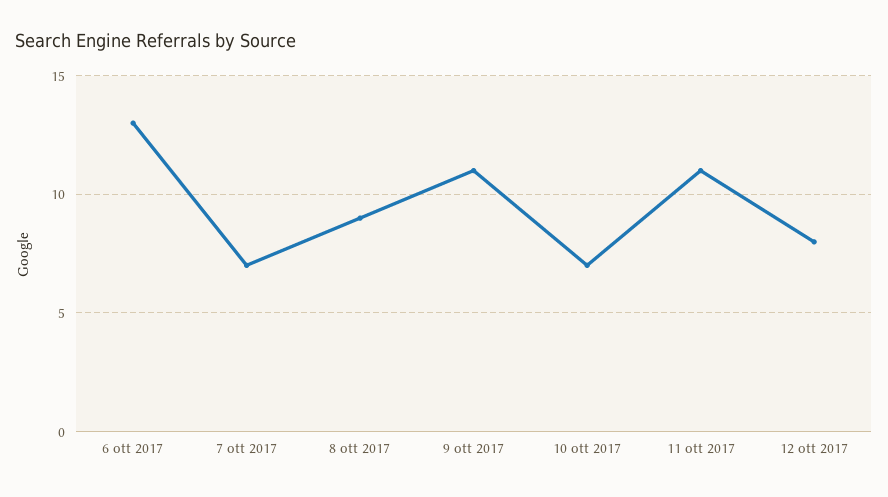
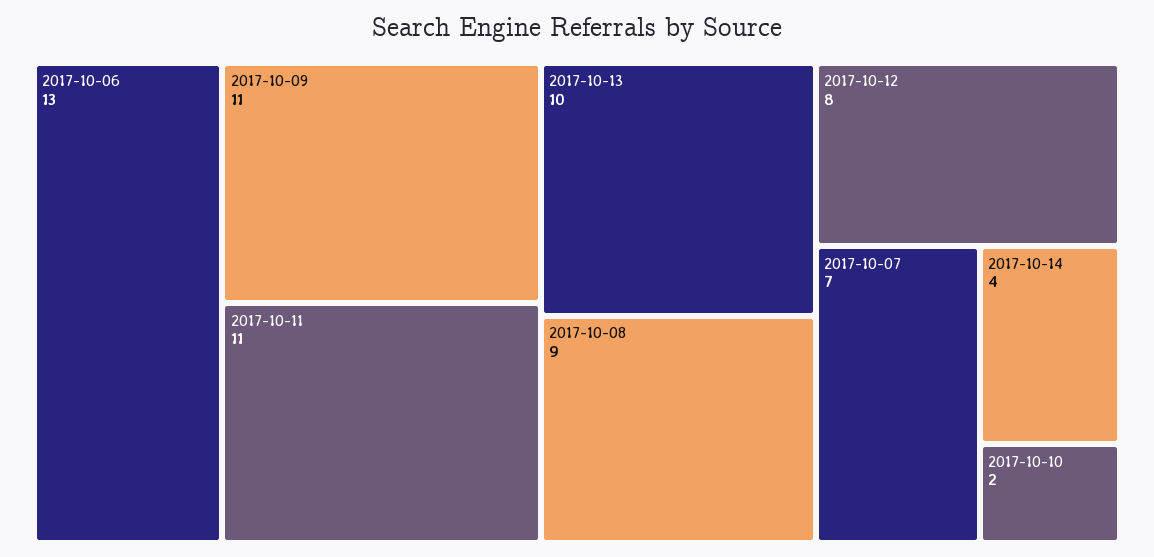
10 ott 2017: 7 -> 2
2017-10-13: none -> 10
2017-10-14: none -> 4

